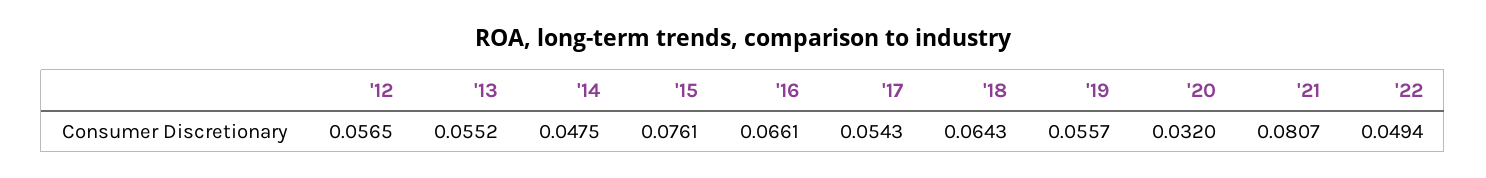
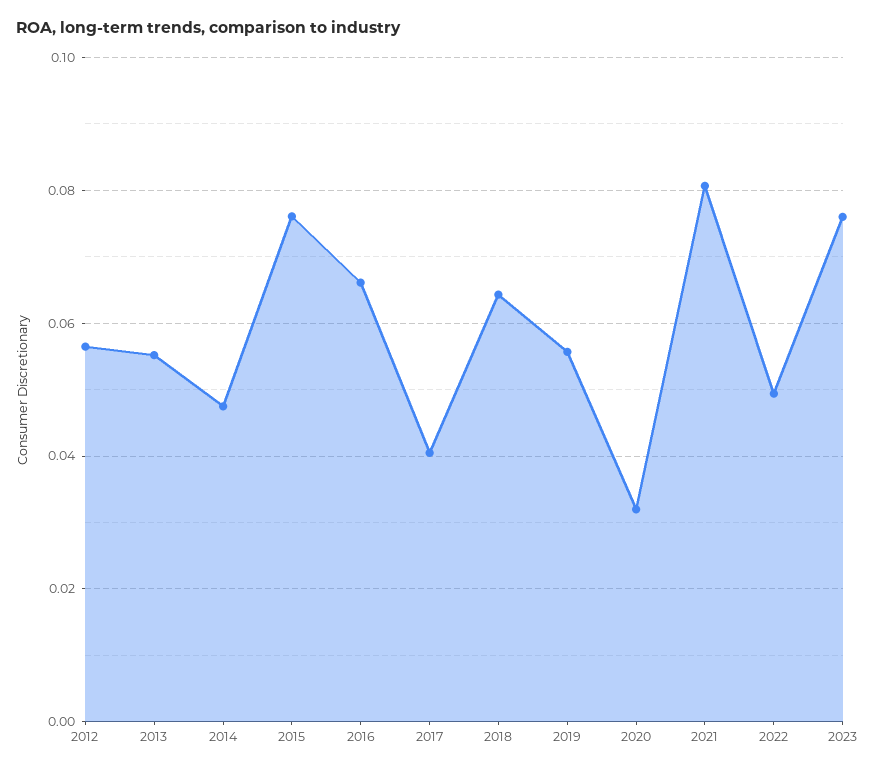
'17: 0.0543 -> 0.04
2023: none -> 0.076

